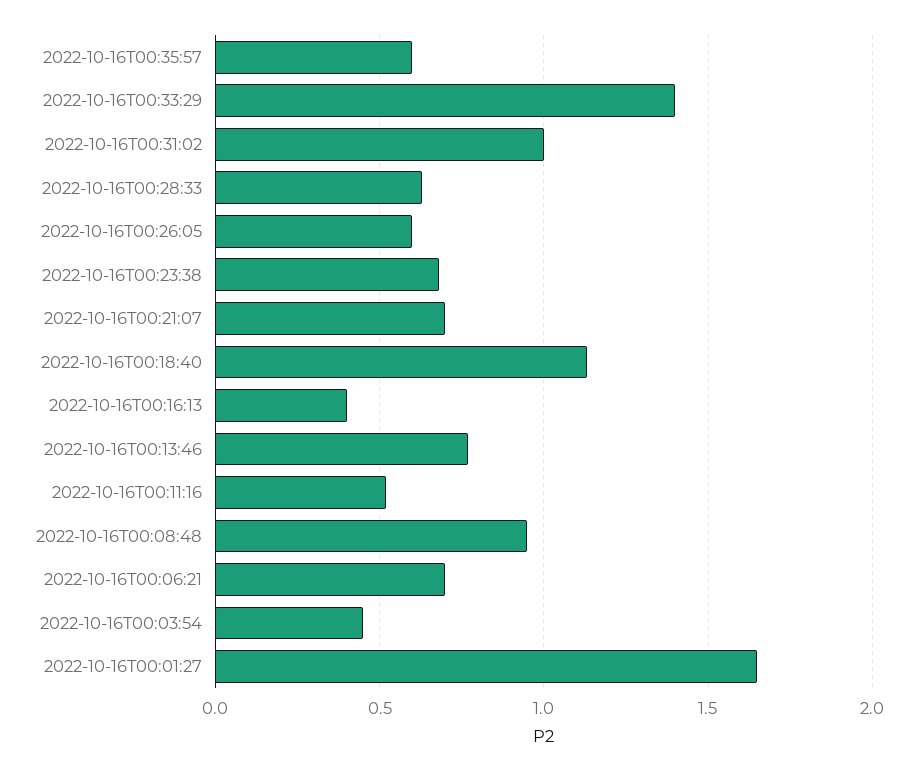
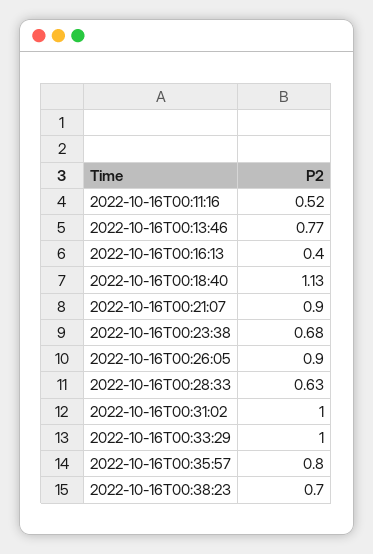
2022-10-16T00:35:57: 0.6 -> 0.8
2022-10-16T00:33:29: 1.4 -> 1
2022-10-16T00:26:05: 0.6 -> 0.9
2022-10-16T00:21:07: 0.7 -> 0.9
2022-10-16T00:08:48: 0.95 -> none
2022-10-16T00:06:21: 0.7 -> none
2022-10-16T00:03:54: 0.45 -> none
2022-10-16T00:01:27: 1.65 -> none
2022-10-16T00:38:23: none -> 0.7

